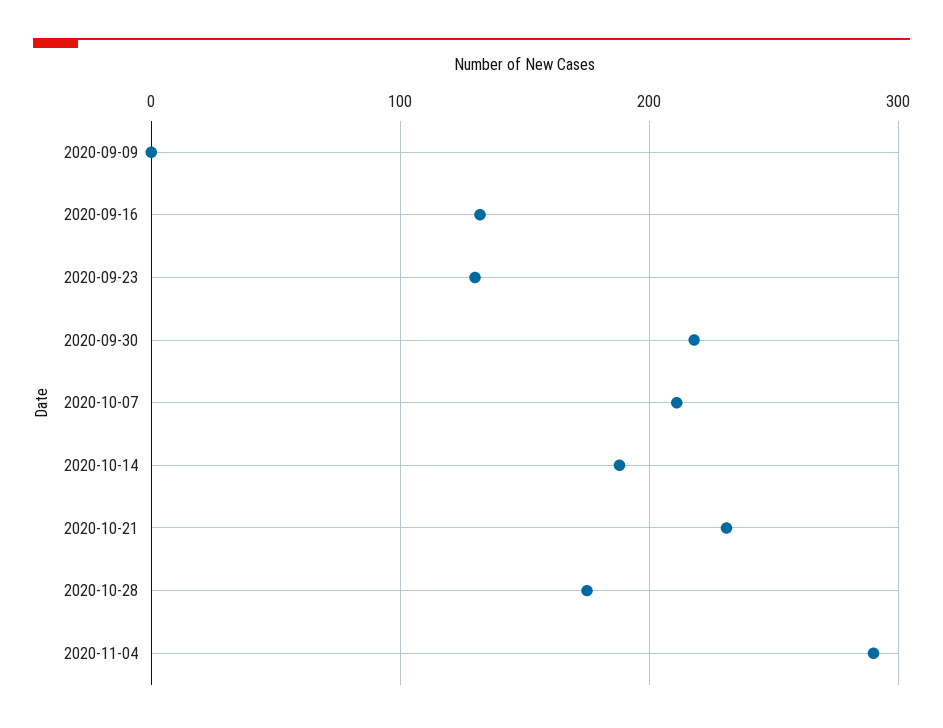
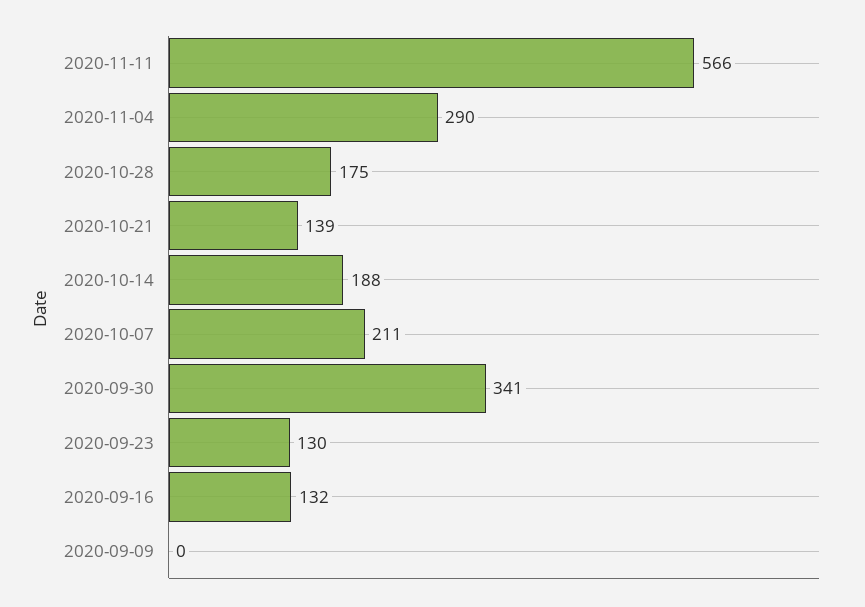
2020-09-30: 220 -> 341
2020-10-21: 230 -> 139
2020-11-11: none -> 566

